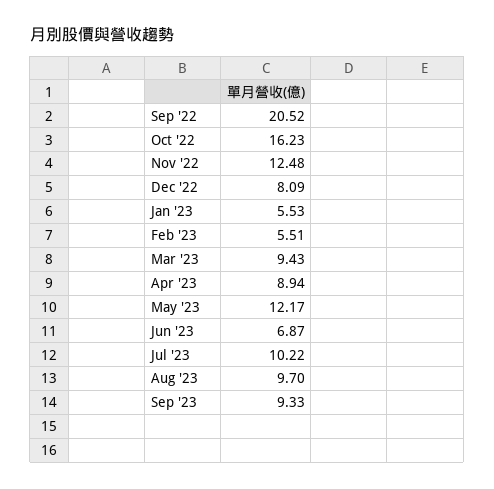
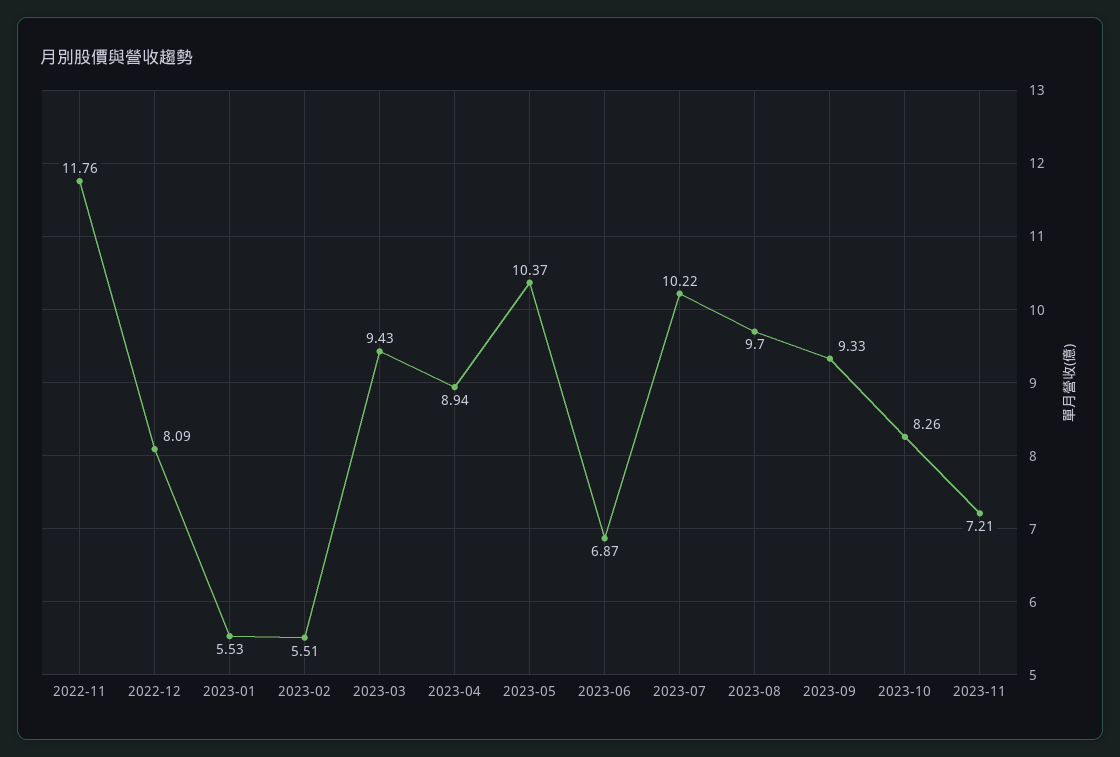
Sep '22: 20.52 -> none
Oct '22: 16.23 -> none
Nov '22: 12.48 -> 11.76
May '23: 12.17 -> 10.37
2023-10: none -> 8.26
2023-11: none -> 7.21

